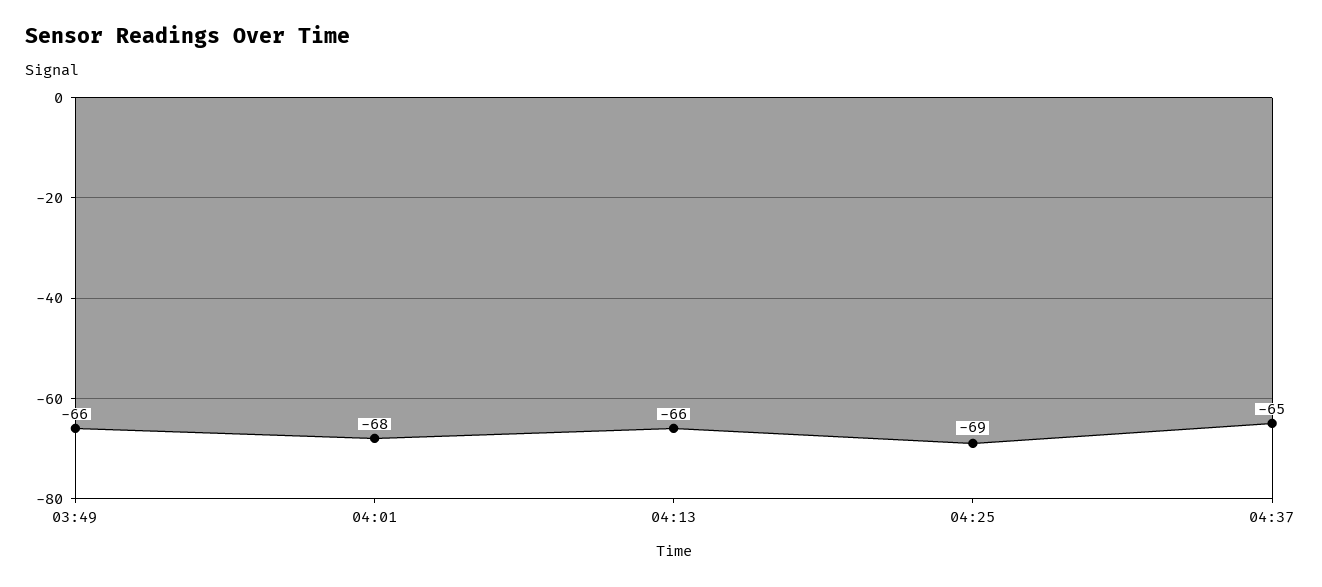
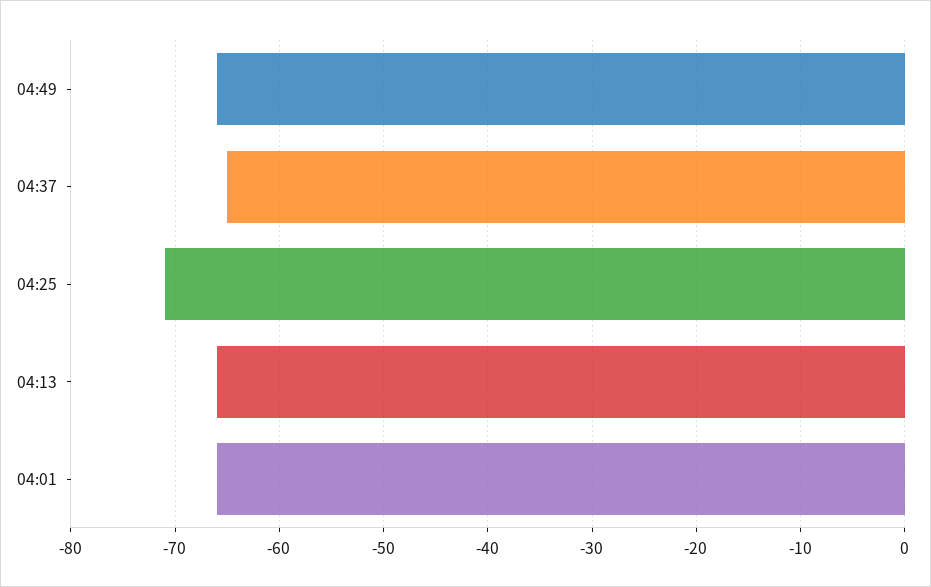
03:49: -66 -> none
04:01: -68 -> -66
04:25: -69 -> -71
04:49: none -> -66

